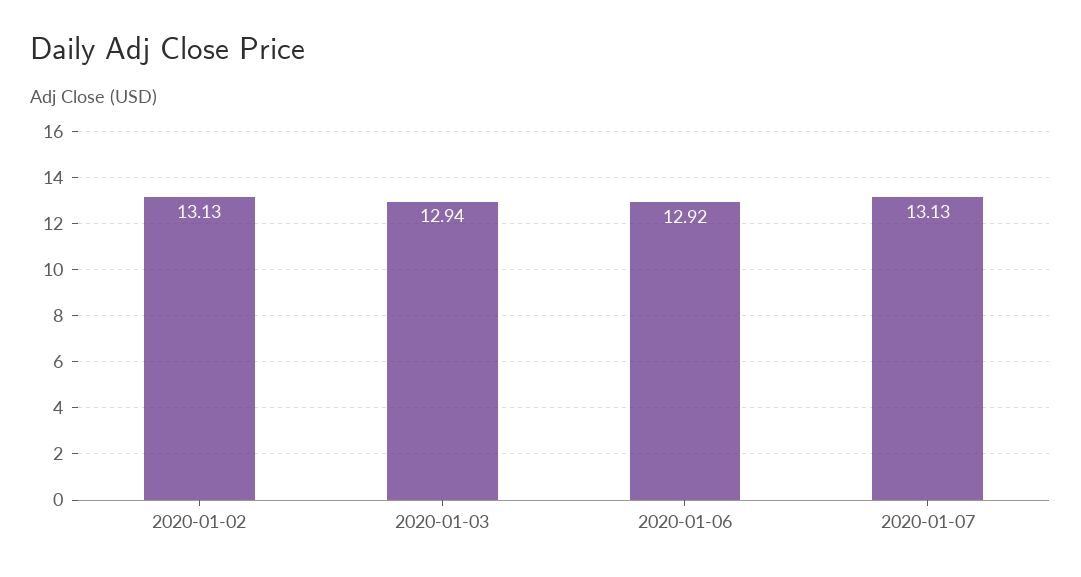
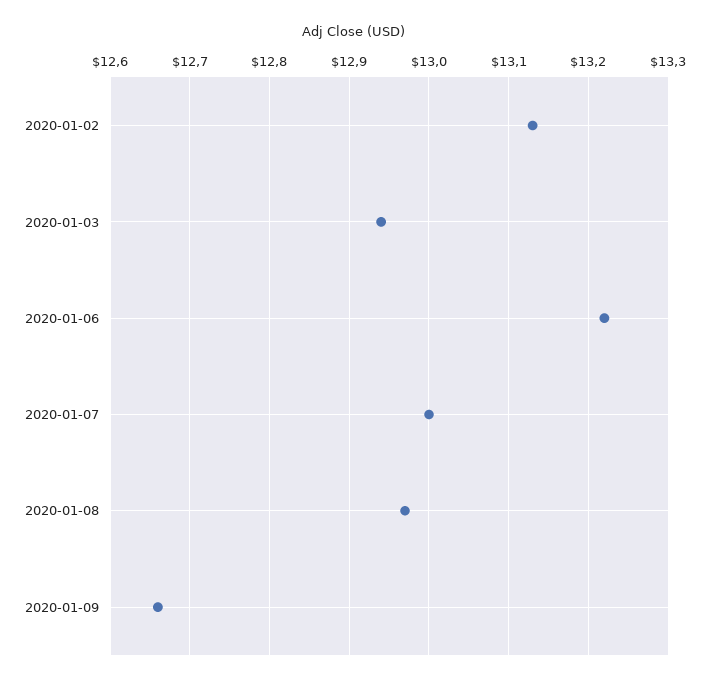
2020-01-06: 12.92 -> 13.22
2020-01-07: 13.13 -> 13
2020-01-08: none -> 12.97
2020-01-09: none -> 12.66

